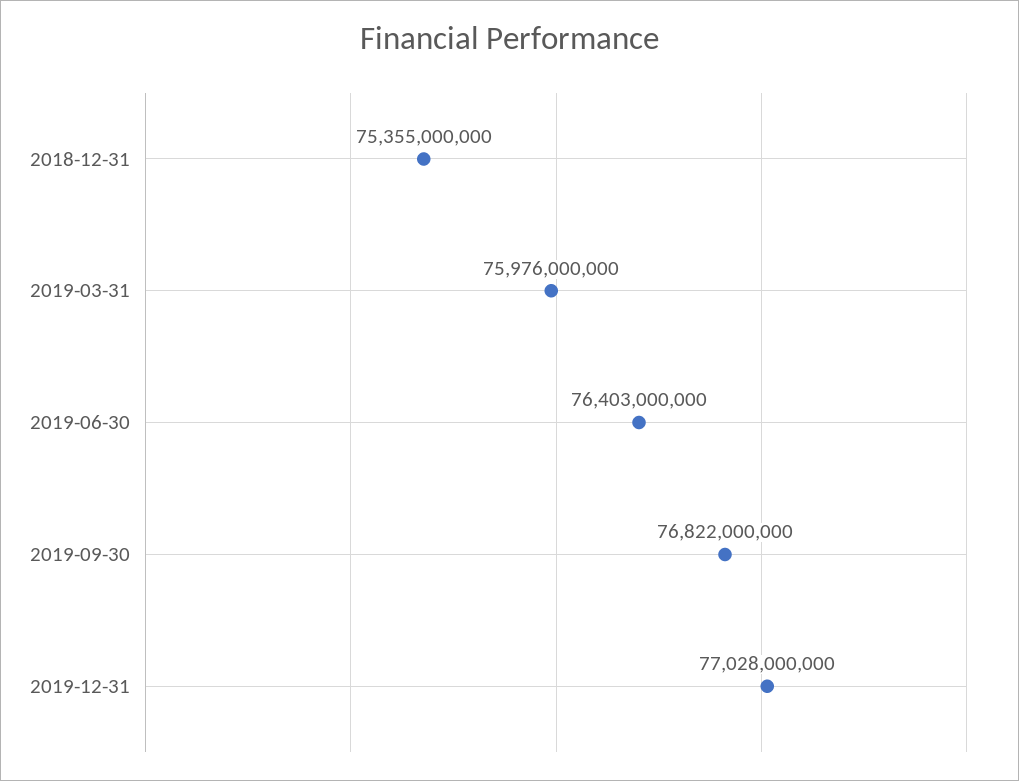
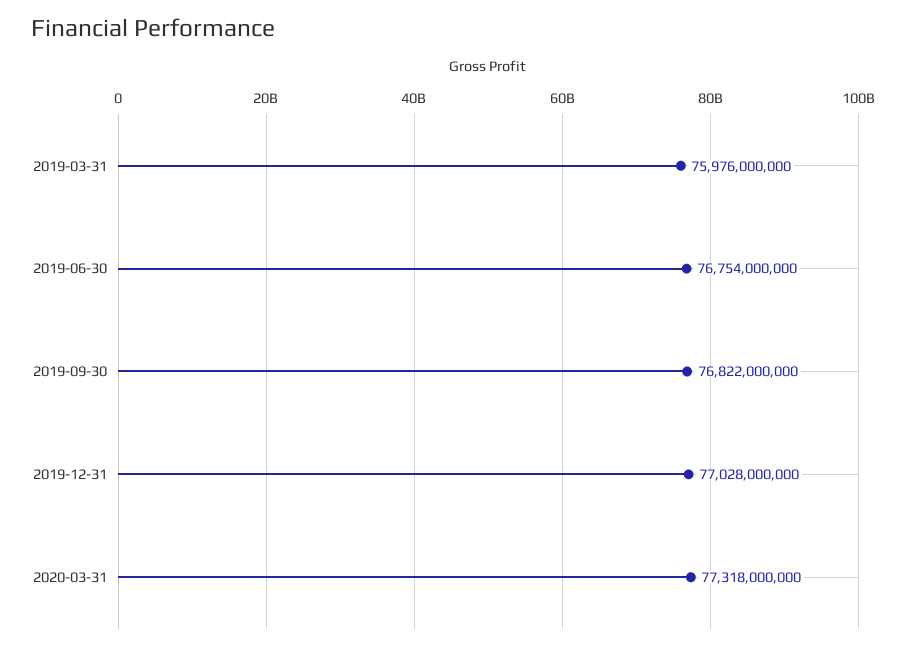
2018-12-31: 75355000000 -> none
2019-06-30: 76403000000 -> 76754000000
2020-03-31: none -> 77318000000

